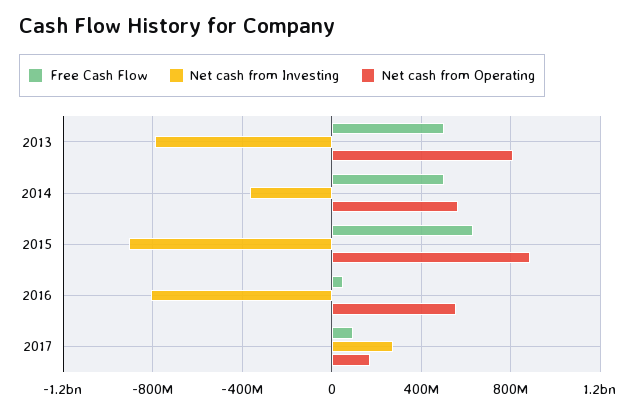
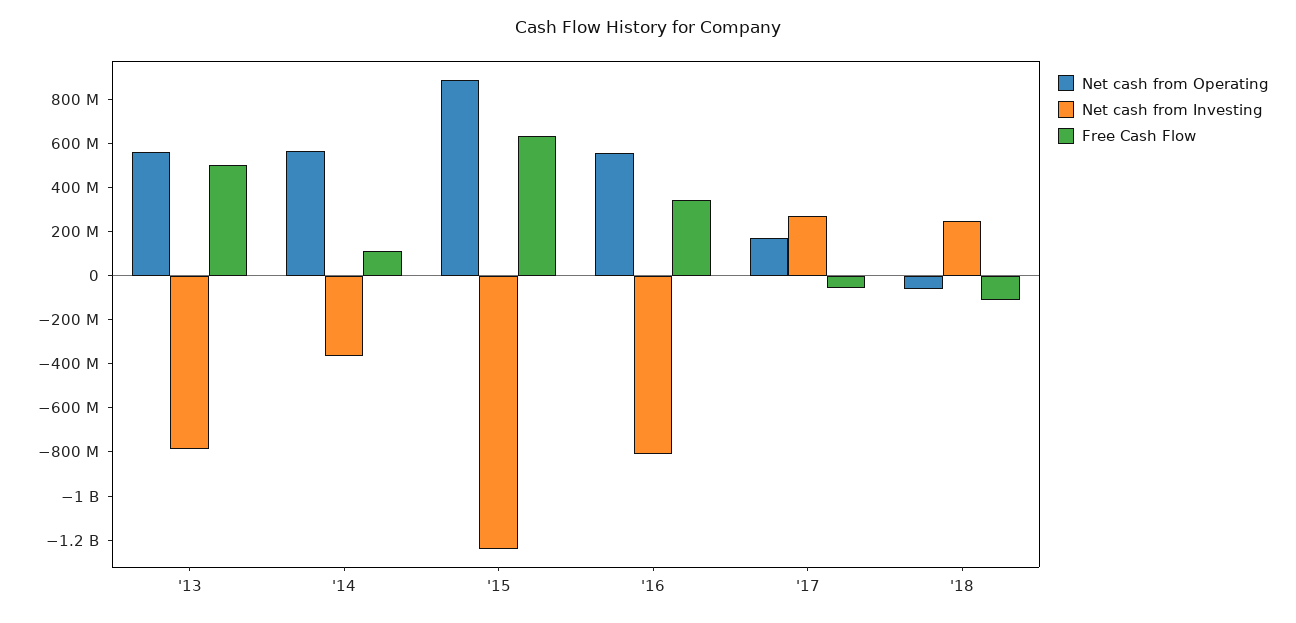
Net cash from Operating, 2013: 800000000 -> 550000000
Free Cash Flow, 2014: 500000000 -> 100000000
Net cash from Investing, 2015: -900000000 -> -1250000000
Free Cash Flow, 2016: 50000000 -> 350000000
Free Cash Flow, 2017: 100000000 -> -50000000
Net cash from Operating, '18: none -> -50000000
Net cash from Investing, '18: none -> 250000000
Free Cash Flow, '18: none -> -100000000

